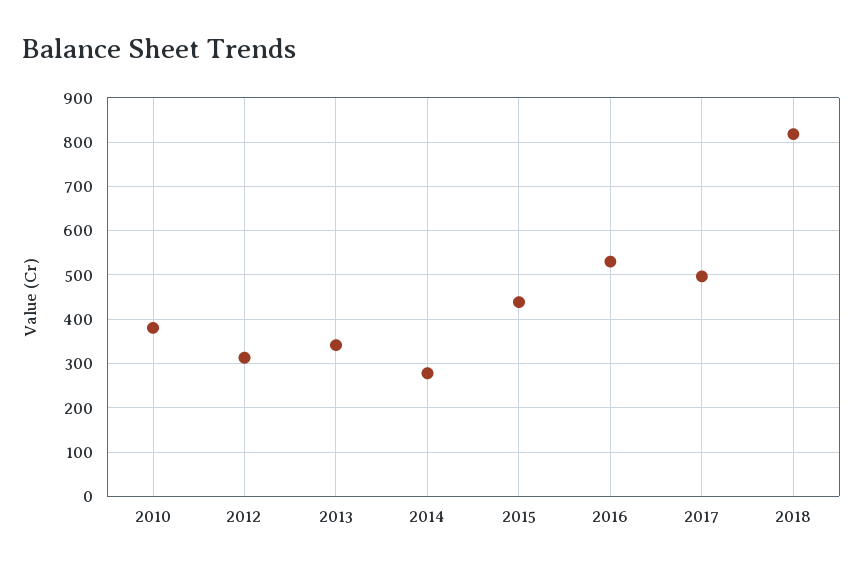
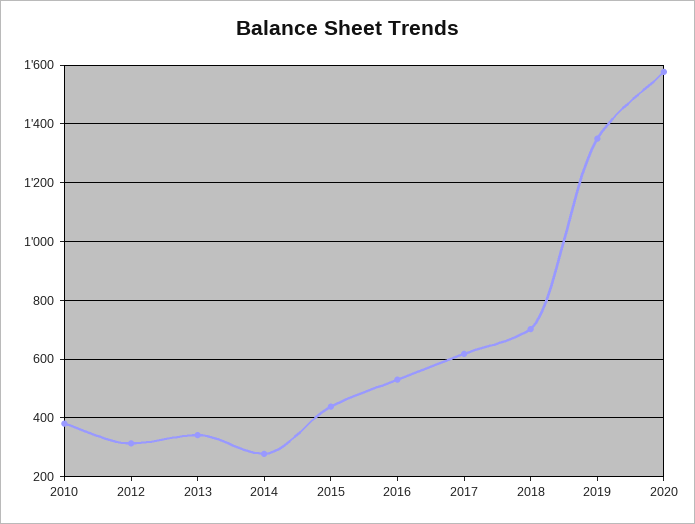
2017: 500 -> 625
2018: 820 -> 700
2019: none -> 1350
2020: none -> 1575

